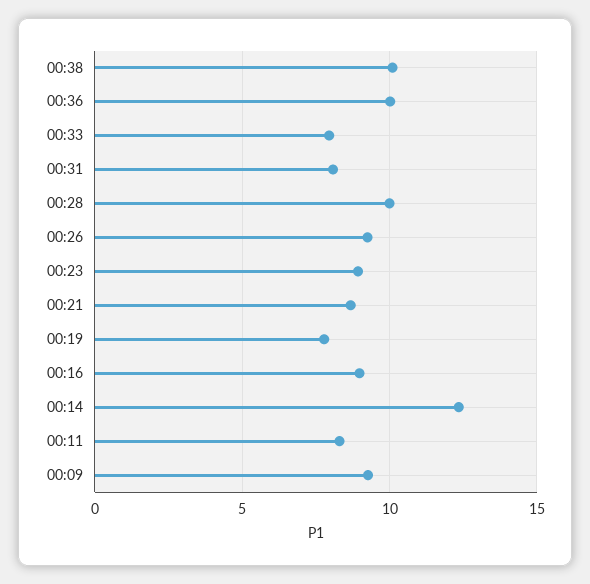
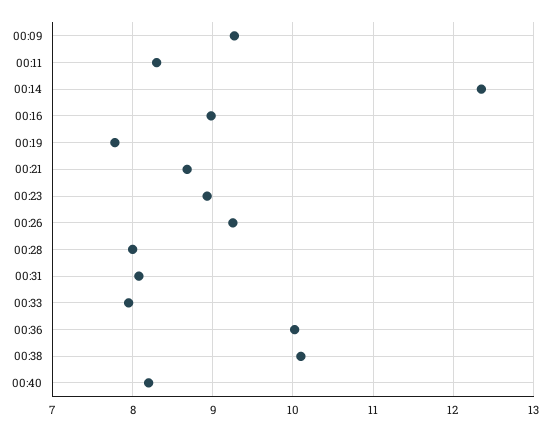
00:28: 10 -> 8
00:40: none -> 8.2

